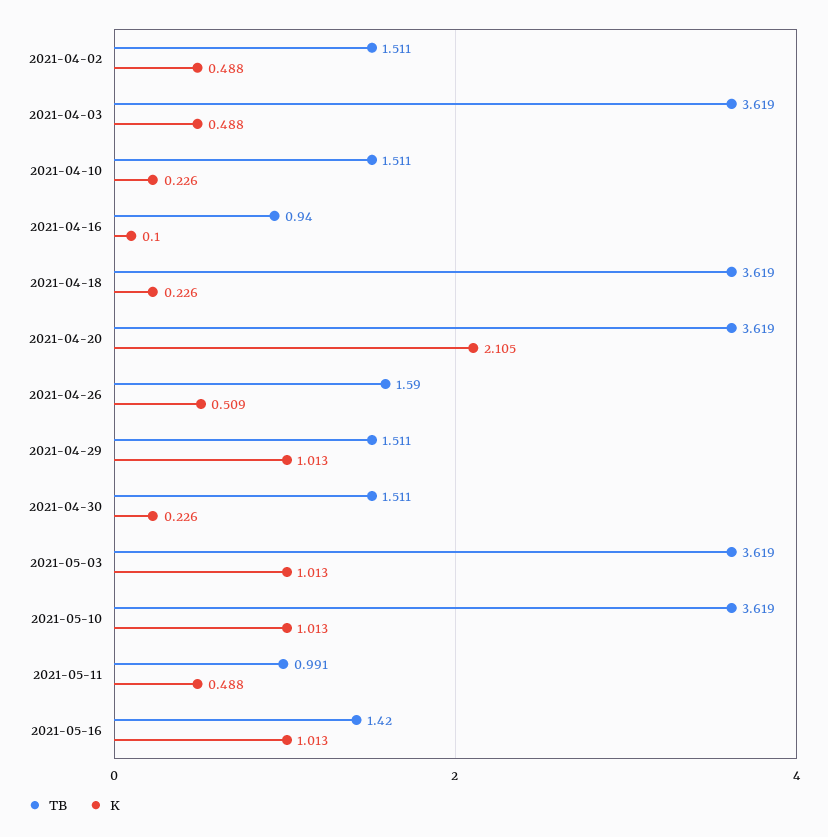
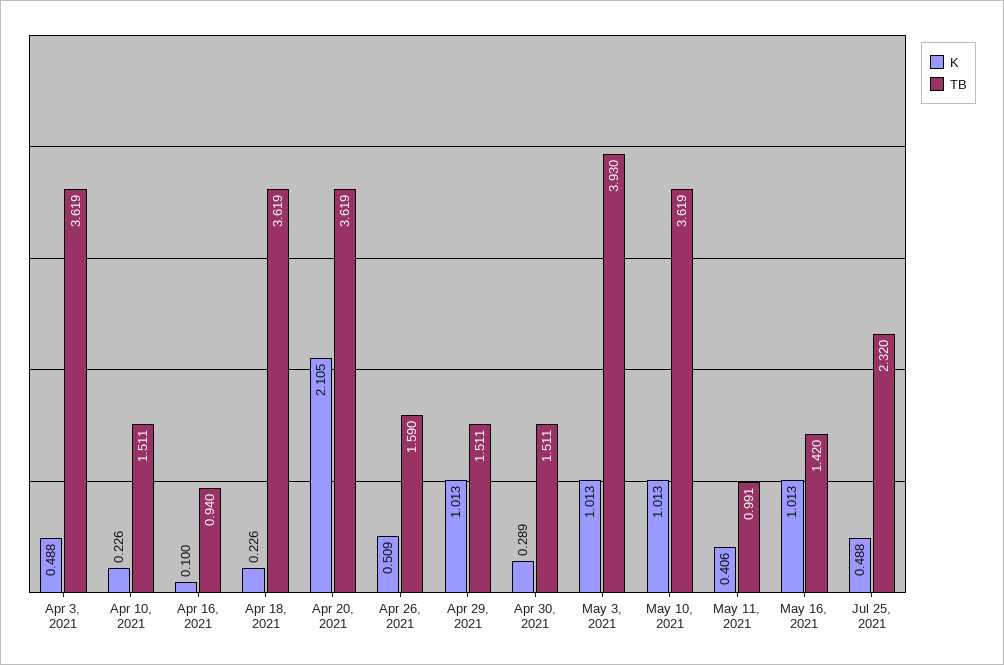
TB, 2021-04-02: 1.511 -> none
K, 2021-04-02: 0.488 -> none
K, 2021-04-30: 0.226 -> 0.289
TB, 2021-05-03: 3.619 -> 3.93
K, 2021-05-11: 0.488 -> 0.406
K, Jul 25, 2021: none -> 0.488
TB, Jul 25, 2021: none -> 2.32

